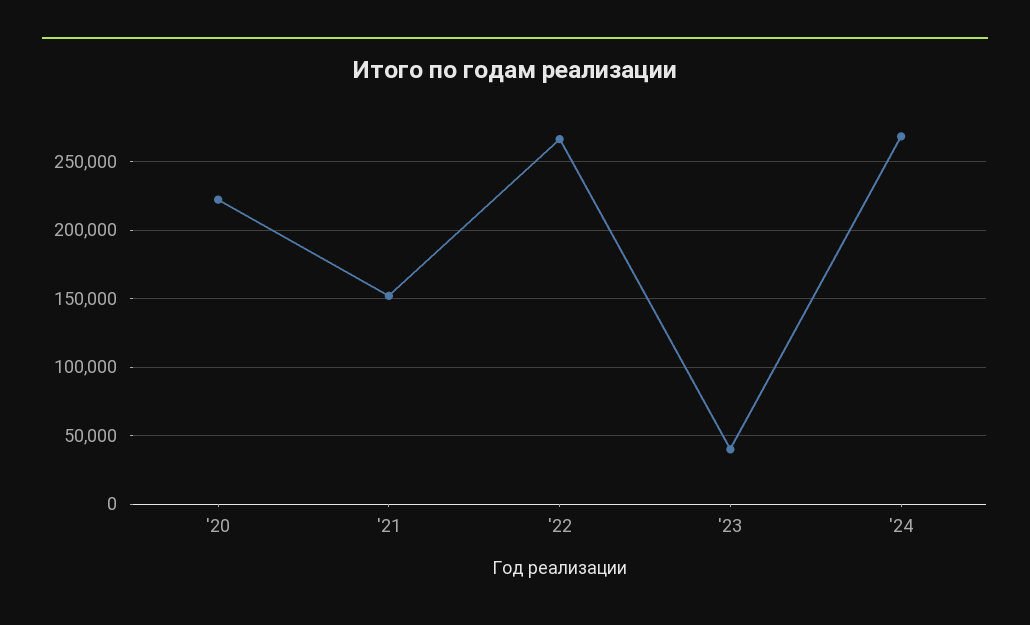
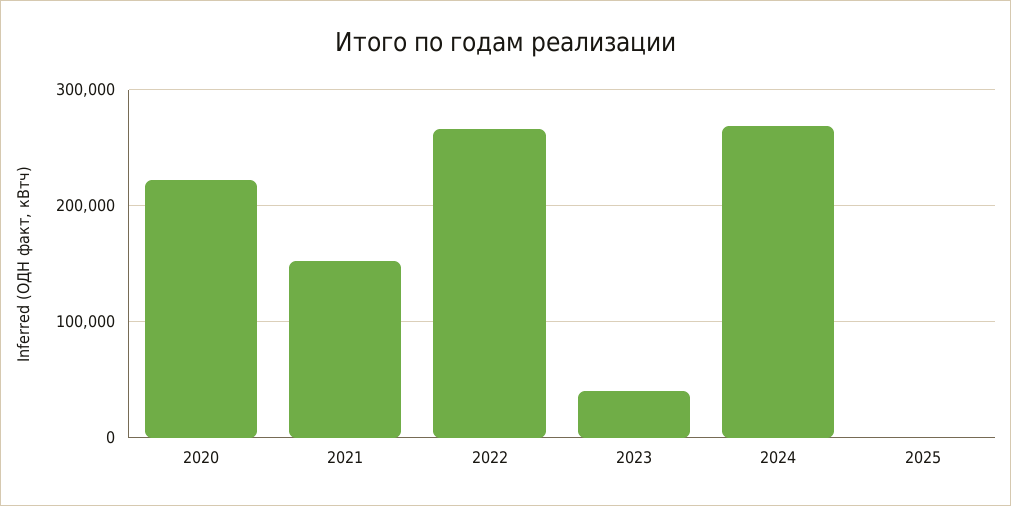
2025: none -> 0

